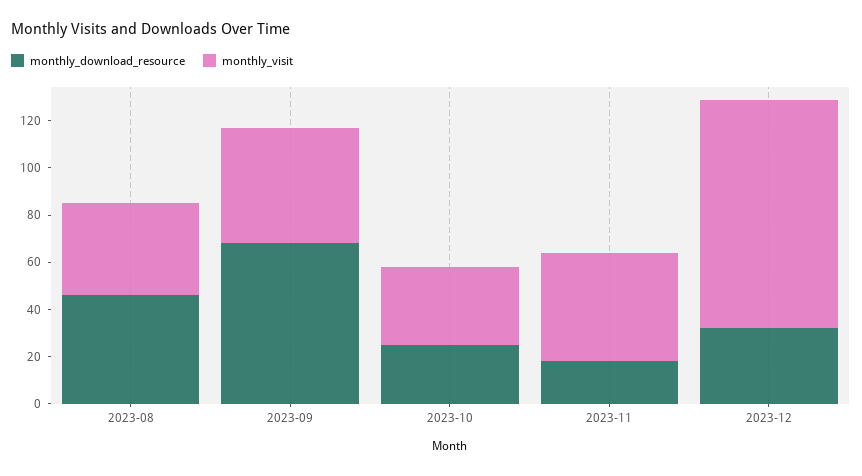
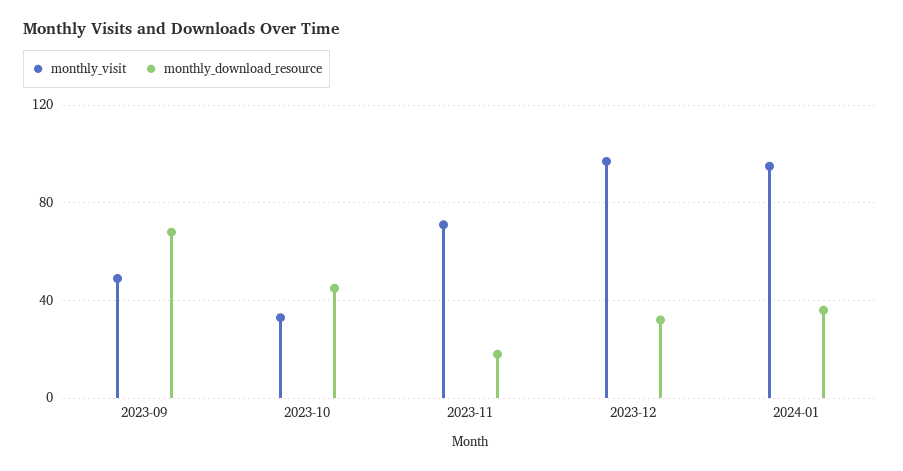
monthly_download_resource, 2023-08: 45 -> none
monthly_visit, 2023-08: 40 -> none
monthly_download_resource, 2023-10: 25 -> 45
monthly_visit, 2023-11: 45 -> 70
monthly_visit, 2024-01: none -> 95
monthly_download_resource, 2024-01: none -> 35

